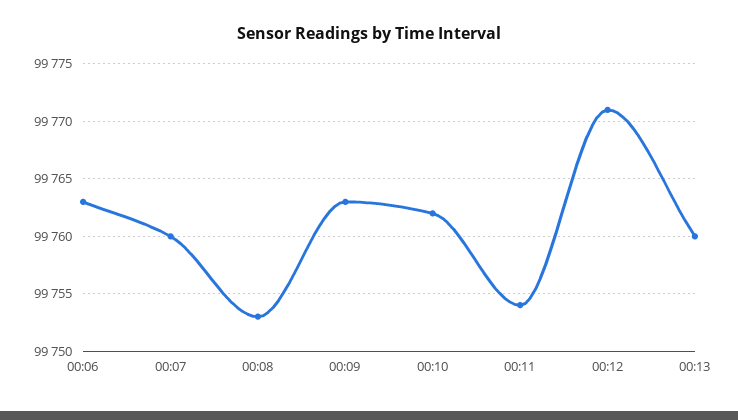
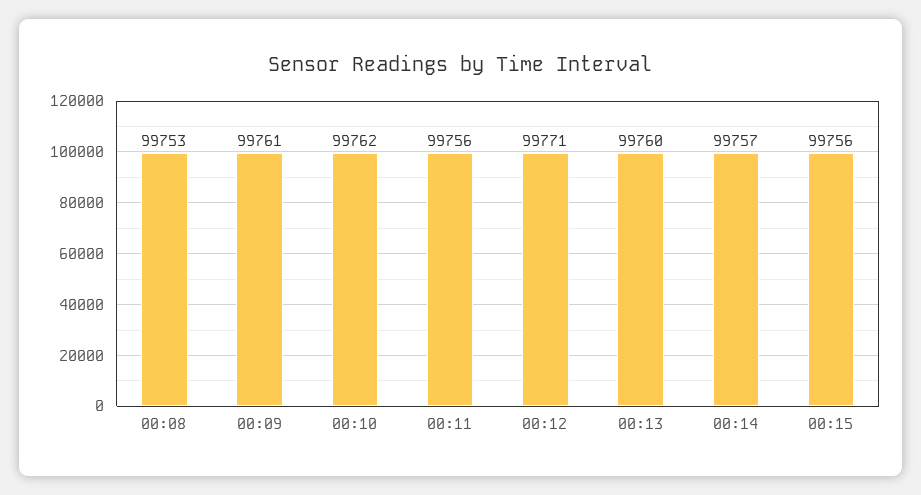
00:06: 99763 -> none
00:07: 99760 -> none
00:09: 99763 -> 99761
00:11: 99754 -> 99756
00:14: none -> 99757
00:15: none -> 99756

